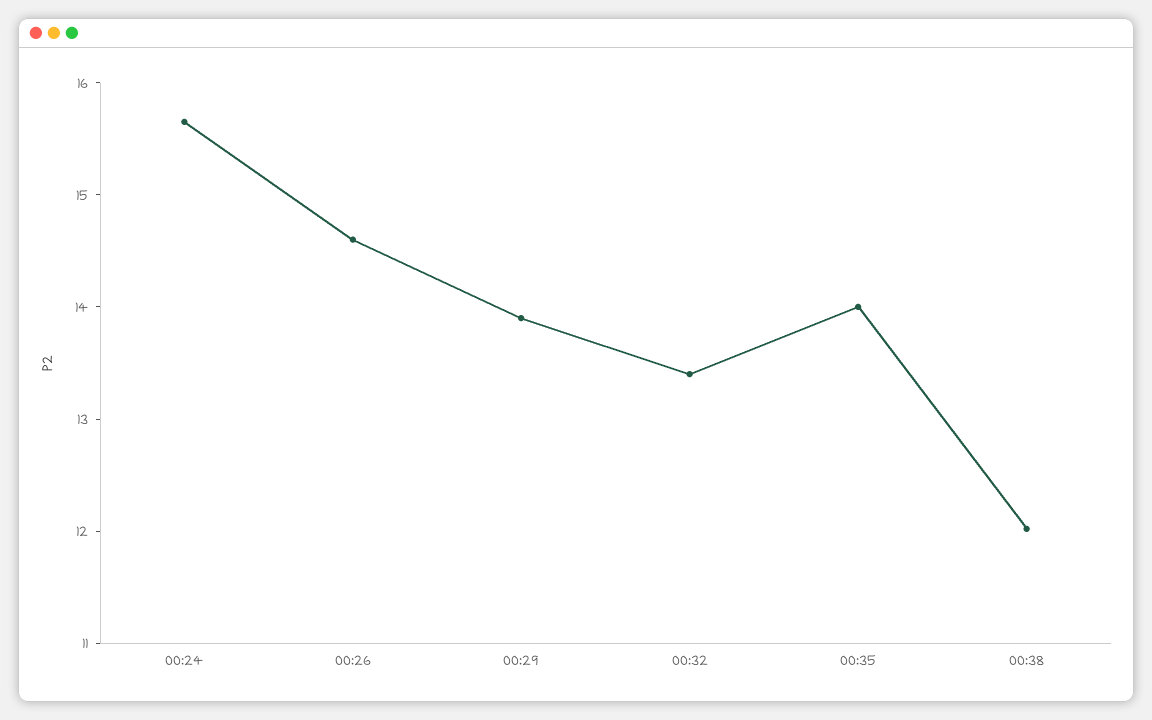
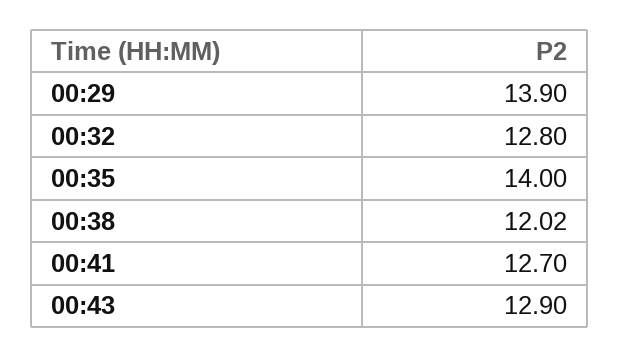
00:24: 15.6 -> none
00:26: 14.6 -> none
00:32: 13.4 -> 12.8
00:41: none -> 12.7
00:43: none -> 12.9

